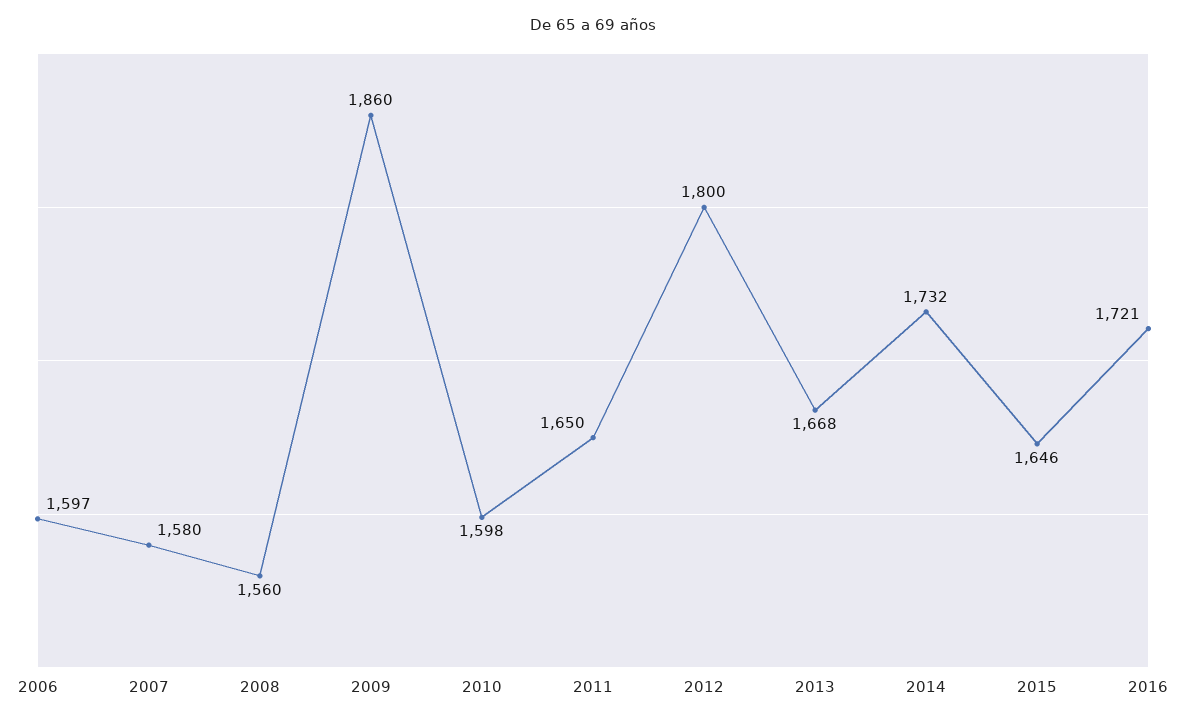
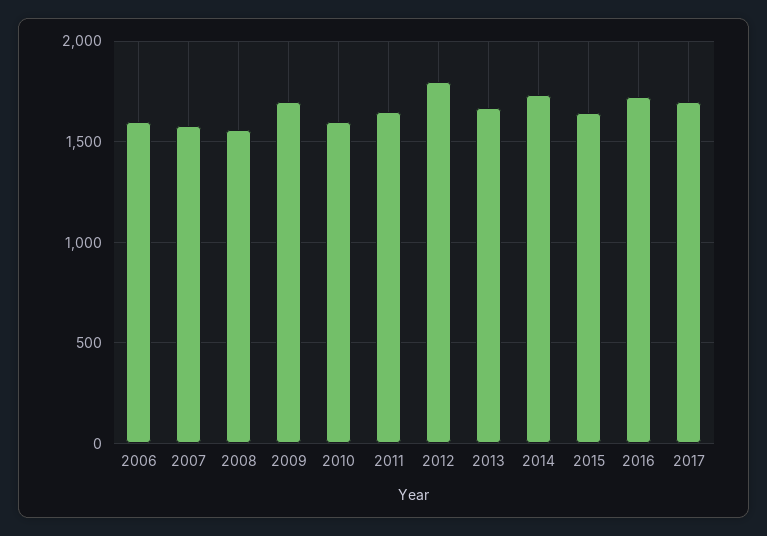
2009: 1860 -> 1700
2017: none -> 1700

